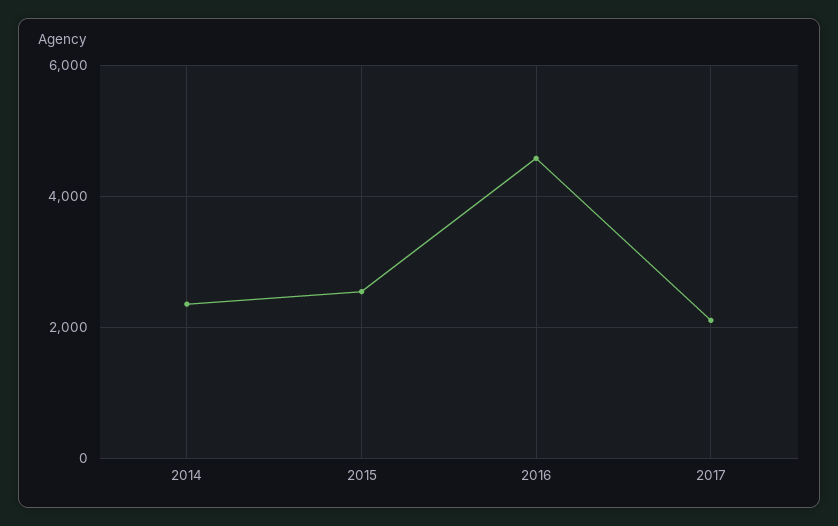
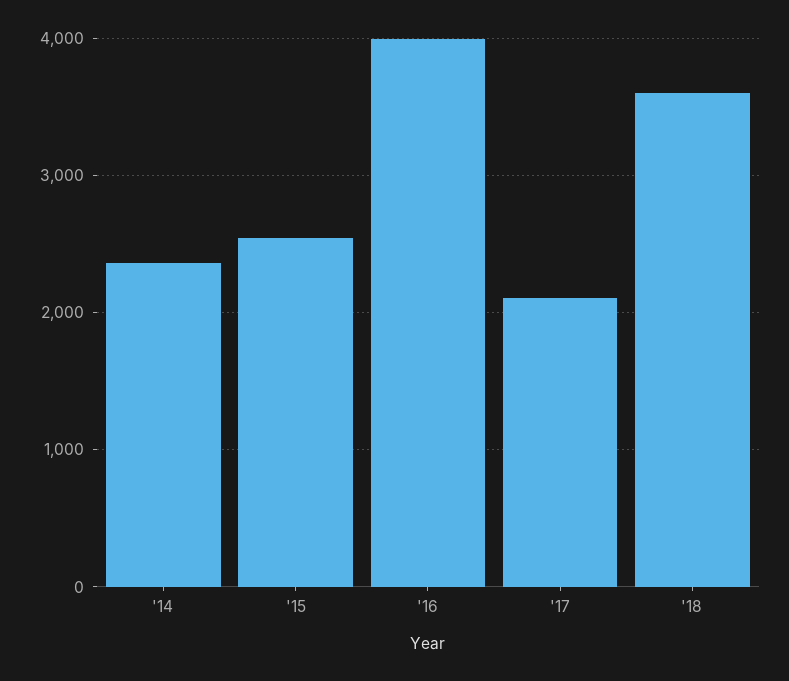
2016: 4600 -> 4000
'18: none -> 3600

